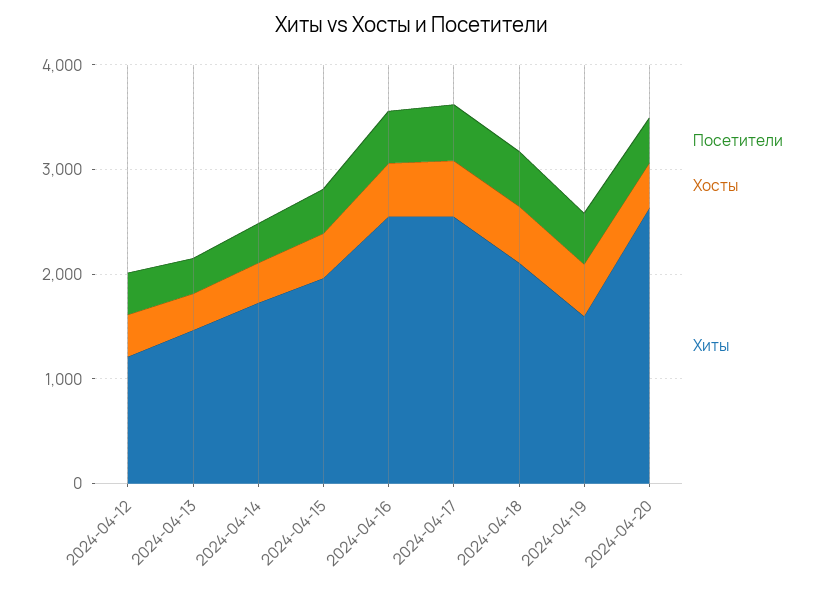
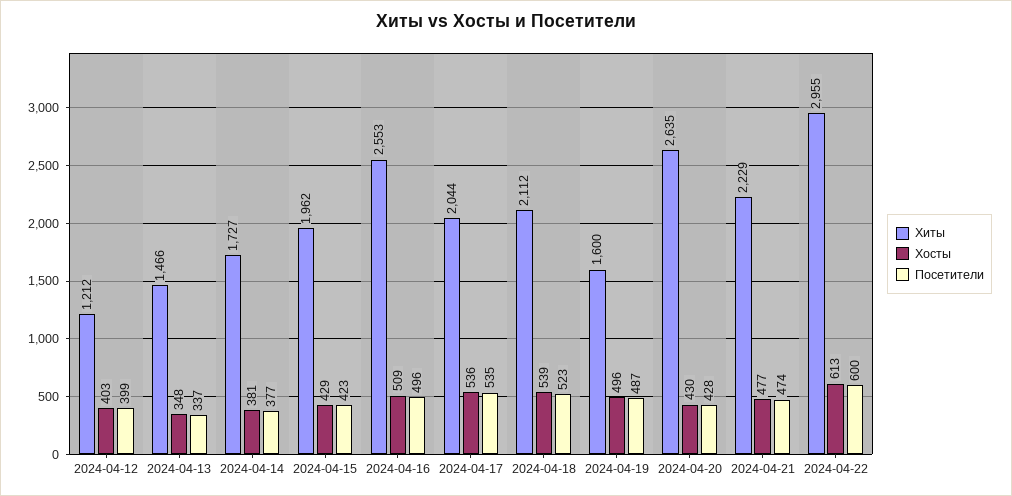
Хиты, 2024-04-17: 2600 -> 2044
Хиты, 2024-04-21: none -> 2229
Хосты, 2024-04-21: none -> 477
Посетители, 2024-04-21: none -> 474
Хиты, 2024-04-22: none -> 2955
Хосты, 2024-04-22: none -> 613
Посетители, 2024-04-22: none -> 600

